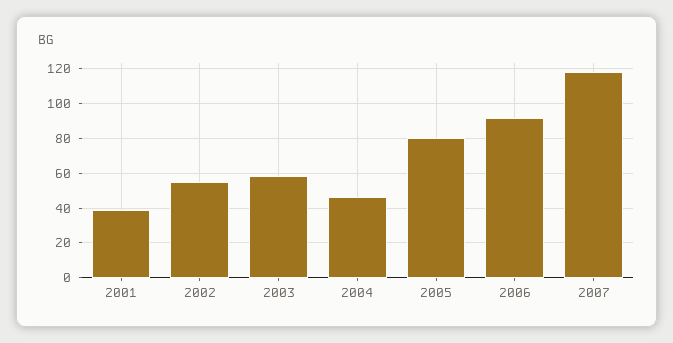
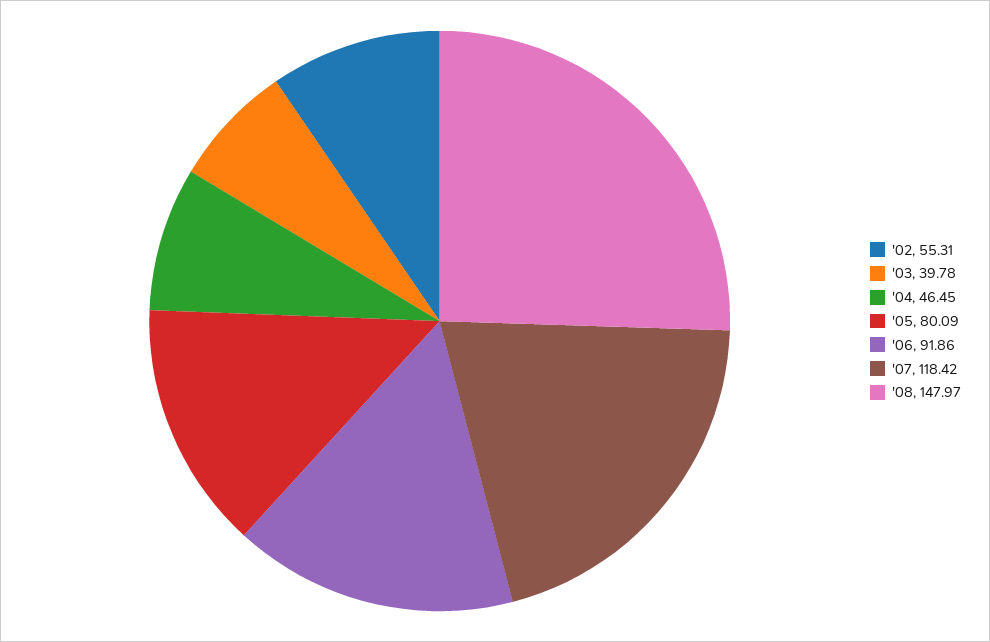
2001: 40 -> none
2003: 60 -> 39.78
'08: none -> 147.97

